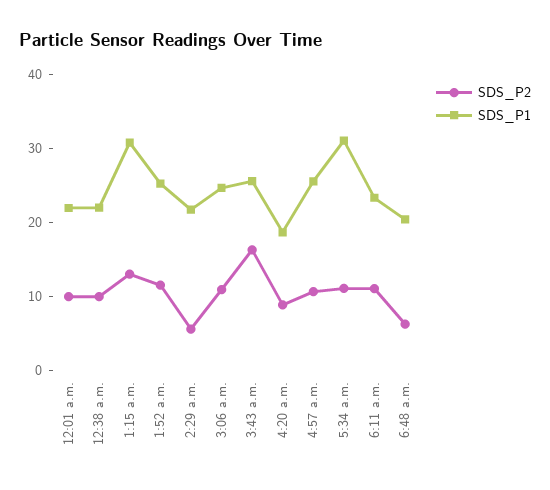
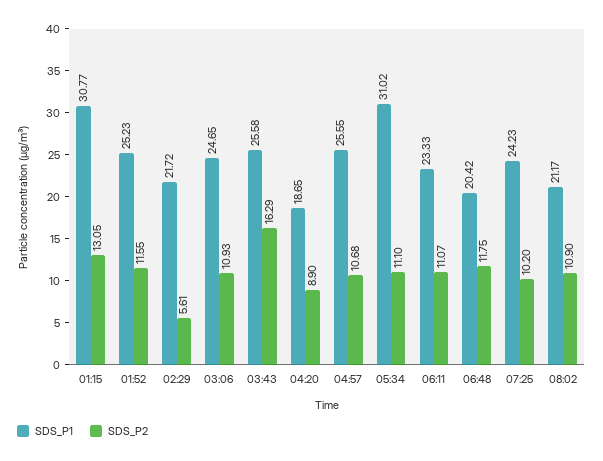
SDS_P2, 12:01 a.m.: 10 -> none
SDS_P1, 12:01 a.m.: 22 -> none
SDS_P2, 12:38 a.m.: 10 -> none
SDS_P1, 12:38 a.m.: 22 -> none
SDS_P2, 6:48 a.m.: 6 -> 11.75
SDS_P1, 07:25: none -> 24.23
SDS_P2, 07:25: none -> 10.2
SDS_P1, 08:02: none -> 21.17
SDS_P2, 08:02: none -> 10.9

